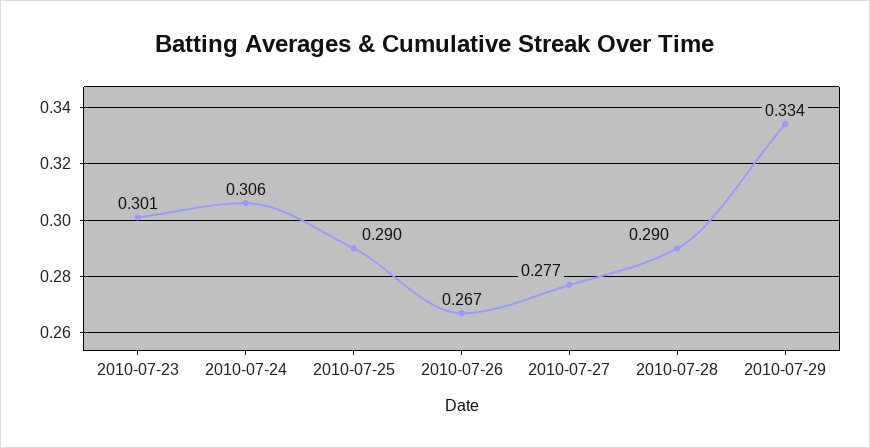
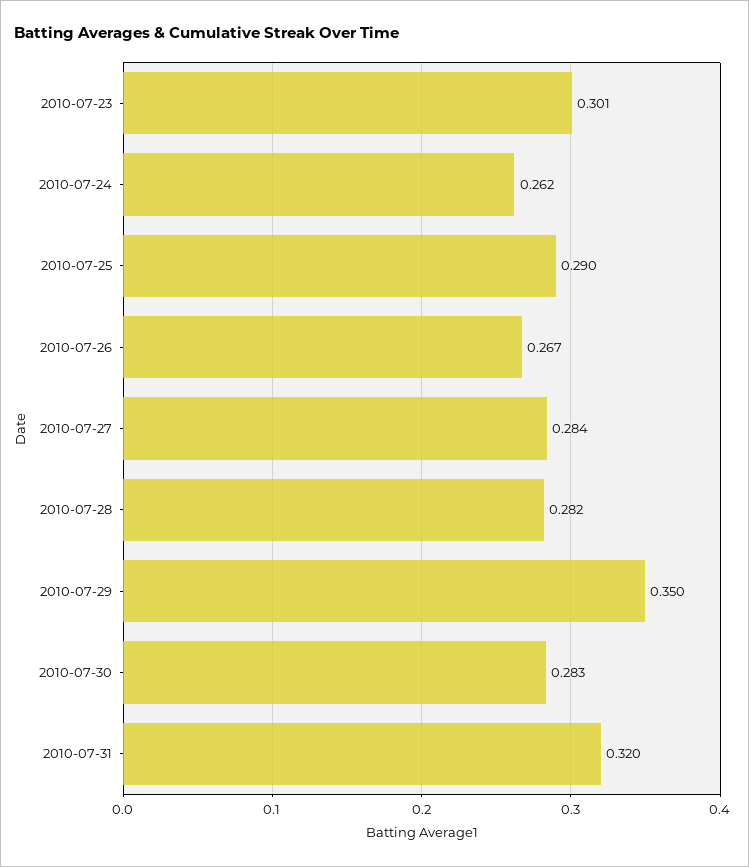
2010-07-24: 0.306 -> 0.262
2010-07-27: 0.277 -> 0.284
2010-07-28: 0.29 -> 0.282
2010-07-29: 0.334 -> 0.35
2010-07-30: none -> 0.283
2010-07-31: none -> 0.32

